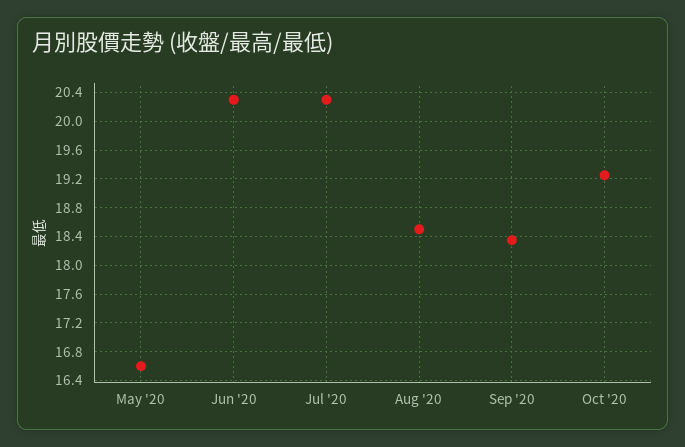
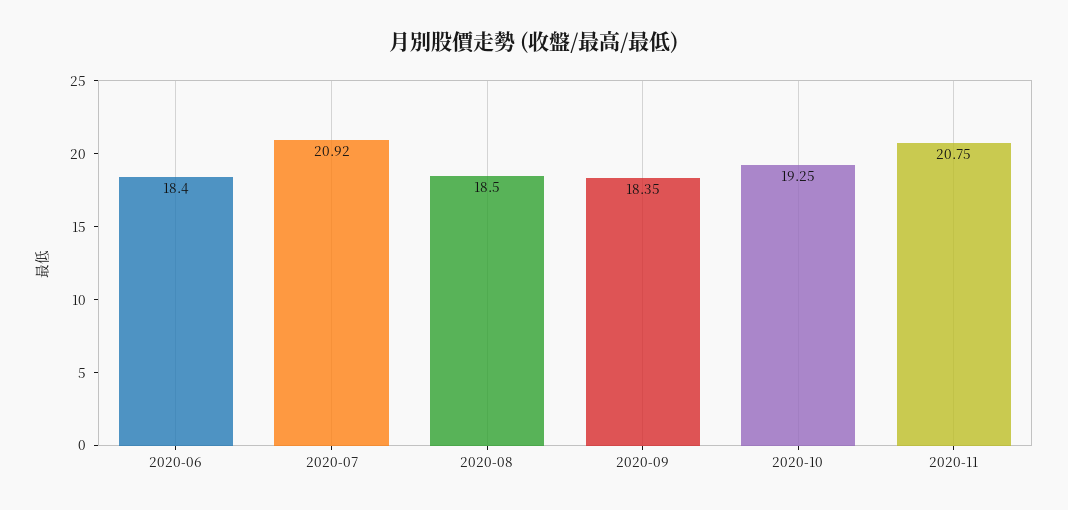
May '20: 16.6 -> none
Jun '20: 20.3 -> 18.4
Jul '20: 20.3 -> 20.92
2020-11: none -> 20.75

